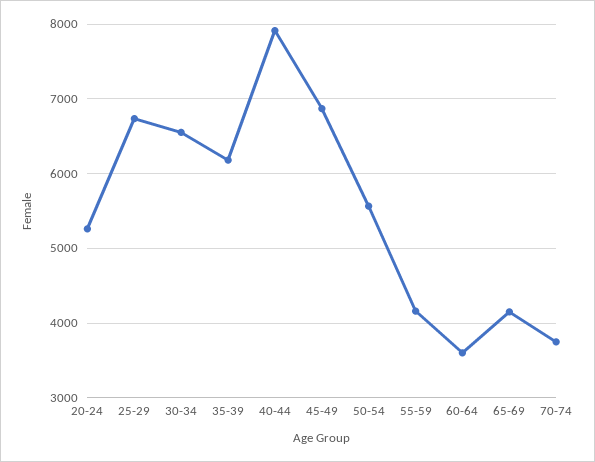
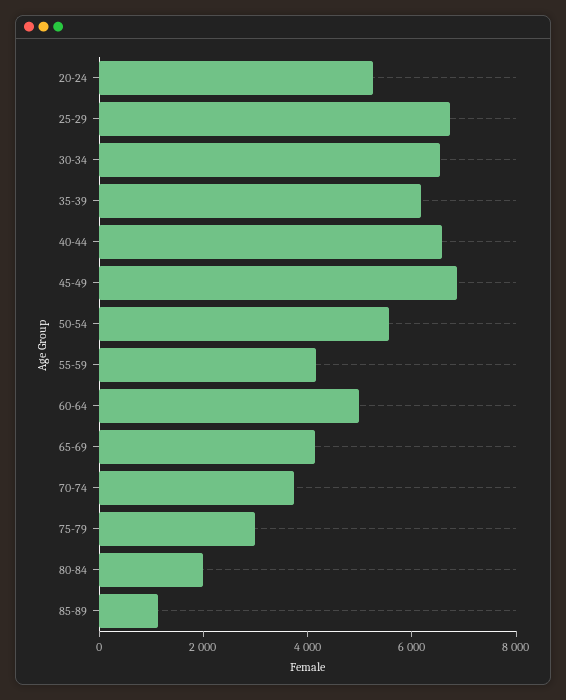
40-44: 7900 -> 6500
60-64: 3600 -> 5000
75-79: none -> 3000
80-84: none -> 2000
85-89: none -> 1000

